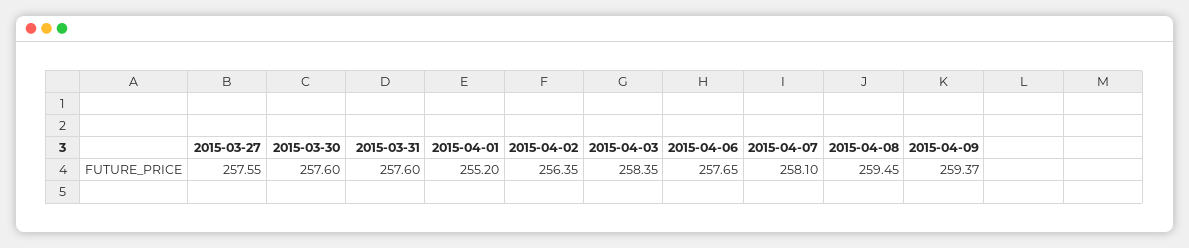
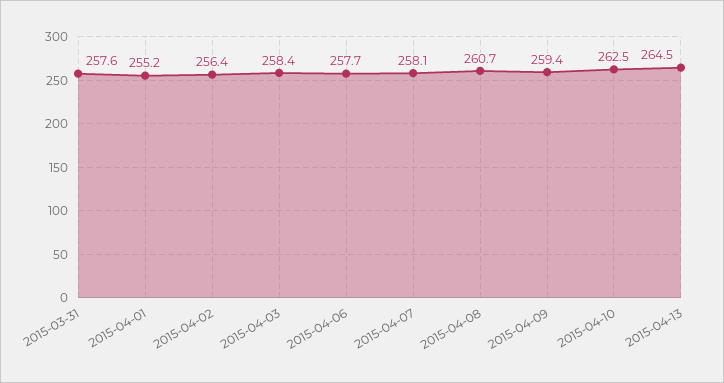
2015-03-27: 257.55 -> none
2015-03-30: 257.6 -> none
2015-04-08: 259.45 -> 260.7
2015-04-10: none -> 262.5
2015-04-13: none -> 264.5

